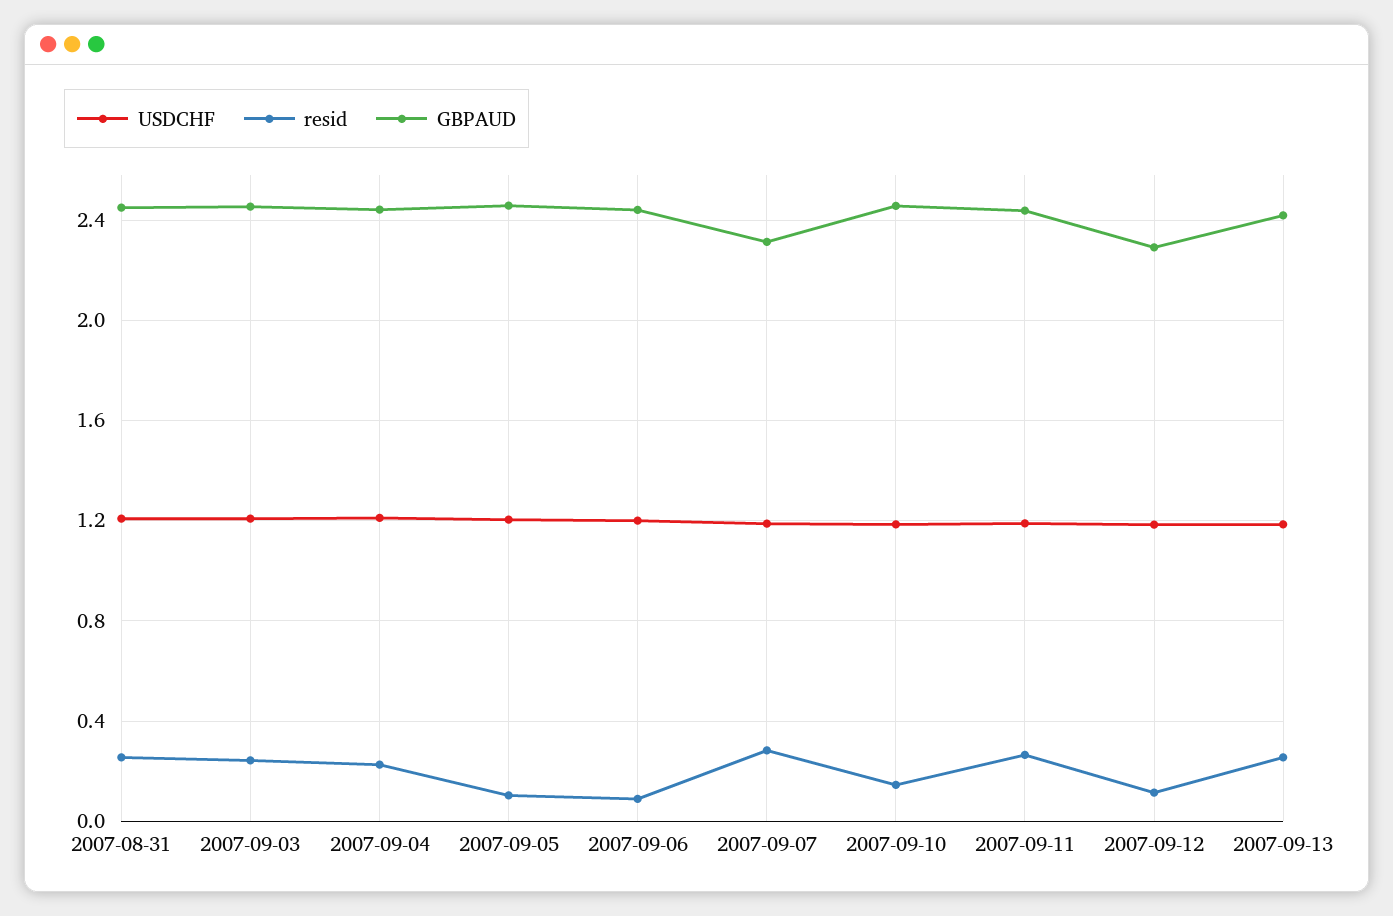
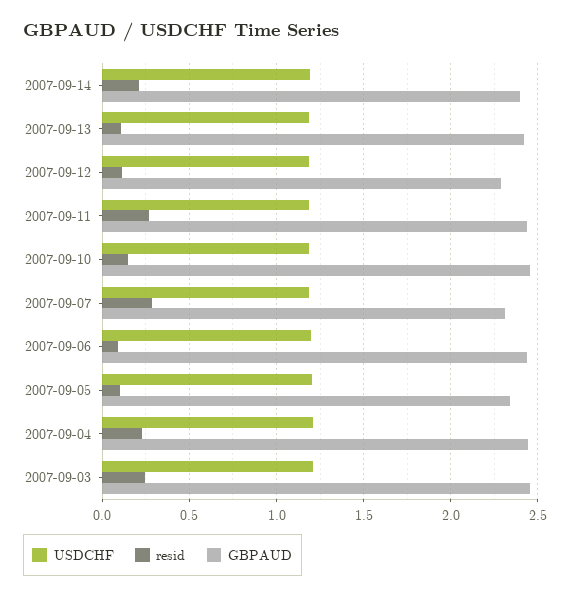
USDCHF, 2007-08-31: 1.2 -> none
resid, 2007-08-31: 0.25 -> none
GBPAUD, 2007-08-31: 2.45 -> none
GBPAUD, 2007-09-05: 2.45 -> 2.35
resid, 2007-09-13: 0.25 -> 0.1
USDCHF, 2007-09-14: none -> 1.2
resid, 2007-09-14: none -> 0.2
GBPAUD, 2007-09-14: none -> 2.4

